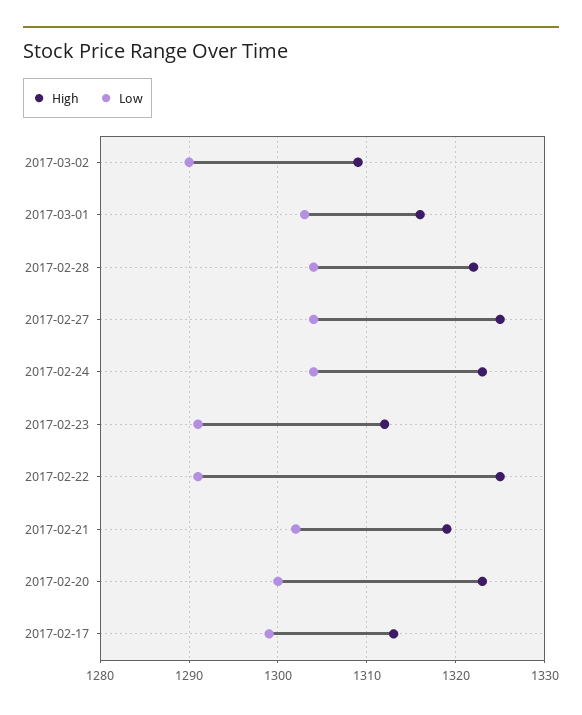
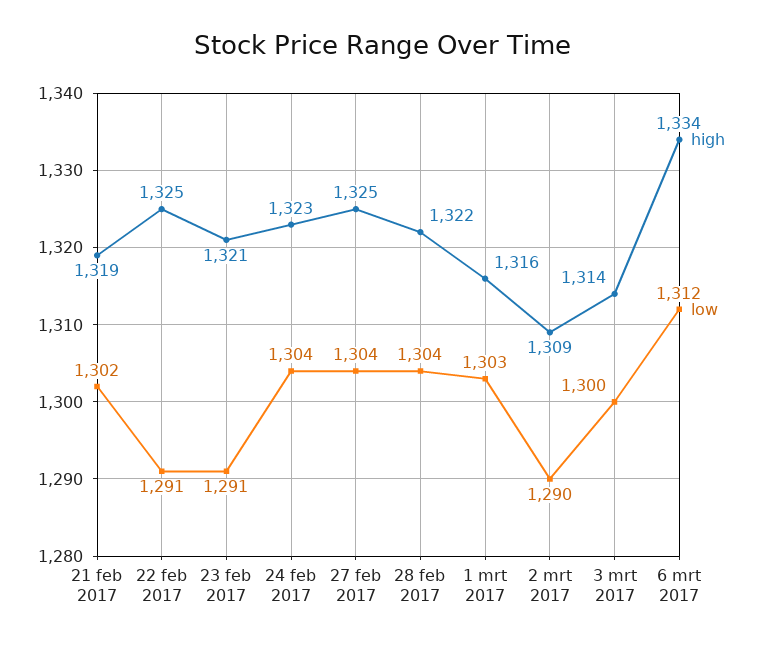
High, 2017-02-23: 1312 -> 1321
High, 2017-02-20: 1323 -> none
Low, 2017-02-20: 1300 -> none
High, 2017-02-17: 1313 -> none
Low, 2017-02-17: 1299 -> none
High, 3 mrt 2017: none -> 1314
Low, 3 mrt 2017: none -> 1300
High, 6 mrt 2017: none -> 1334
Low, 6 mrt 2017: none -> 1312

